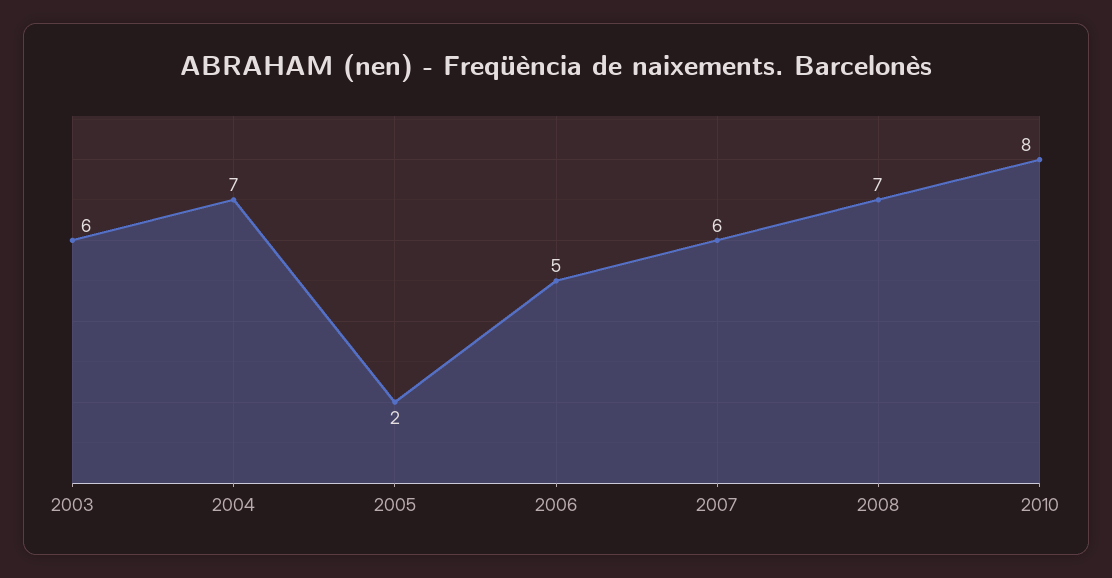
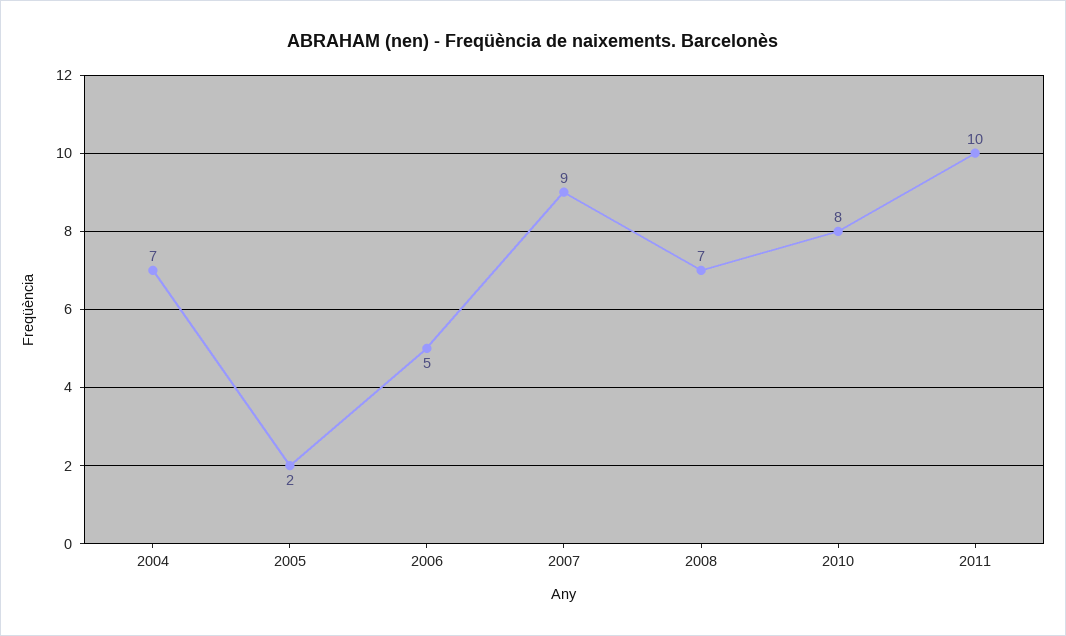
2003: 6 -> none
2007: 6 -> 9
2011: none -> 10

